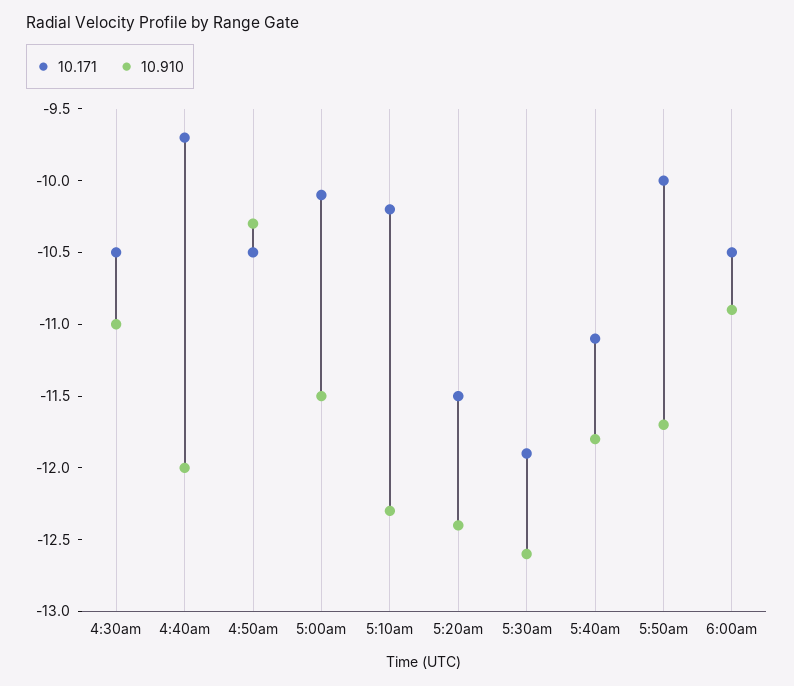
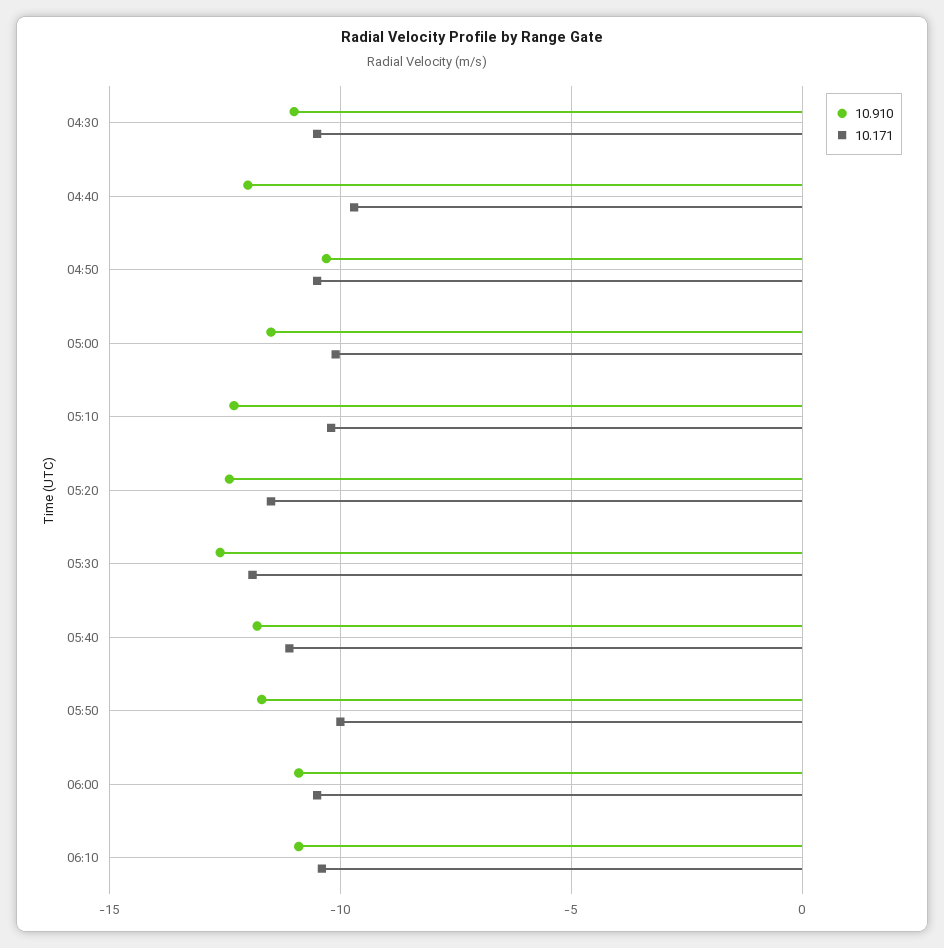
10.910, 06:10: none -> -11
10.171, 06:10: none -> -10.5

